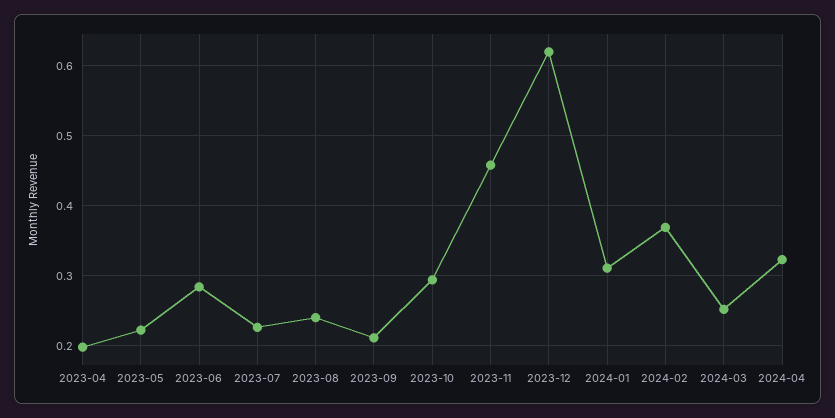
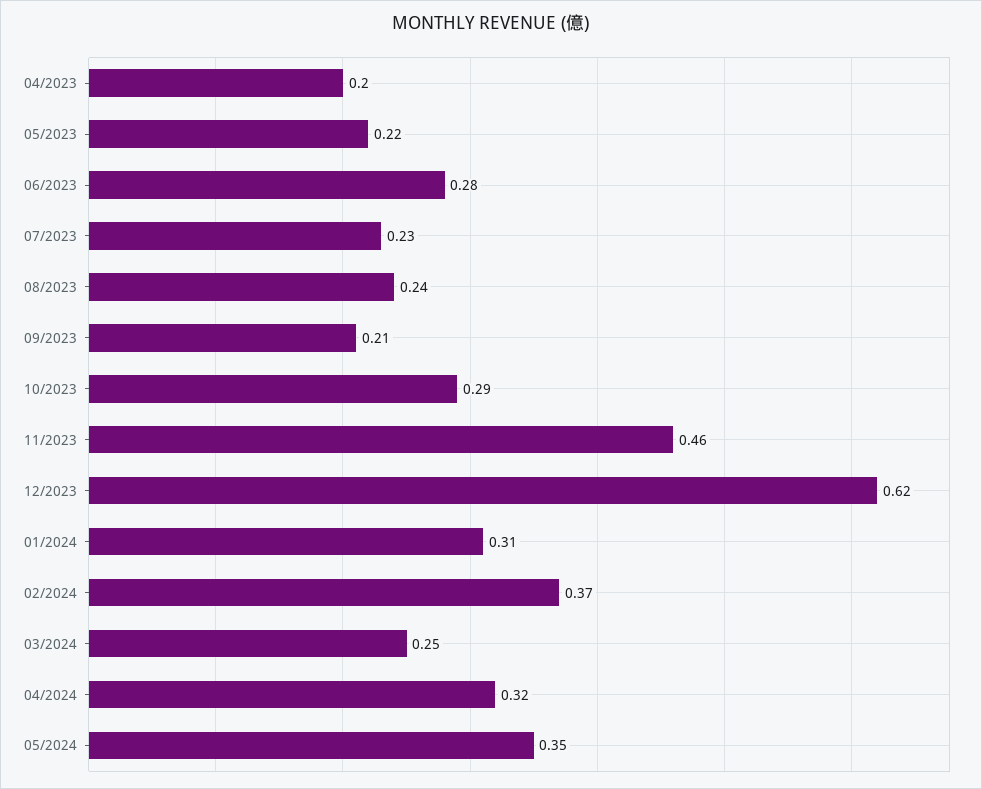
05/2024: none -> 0.35

